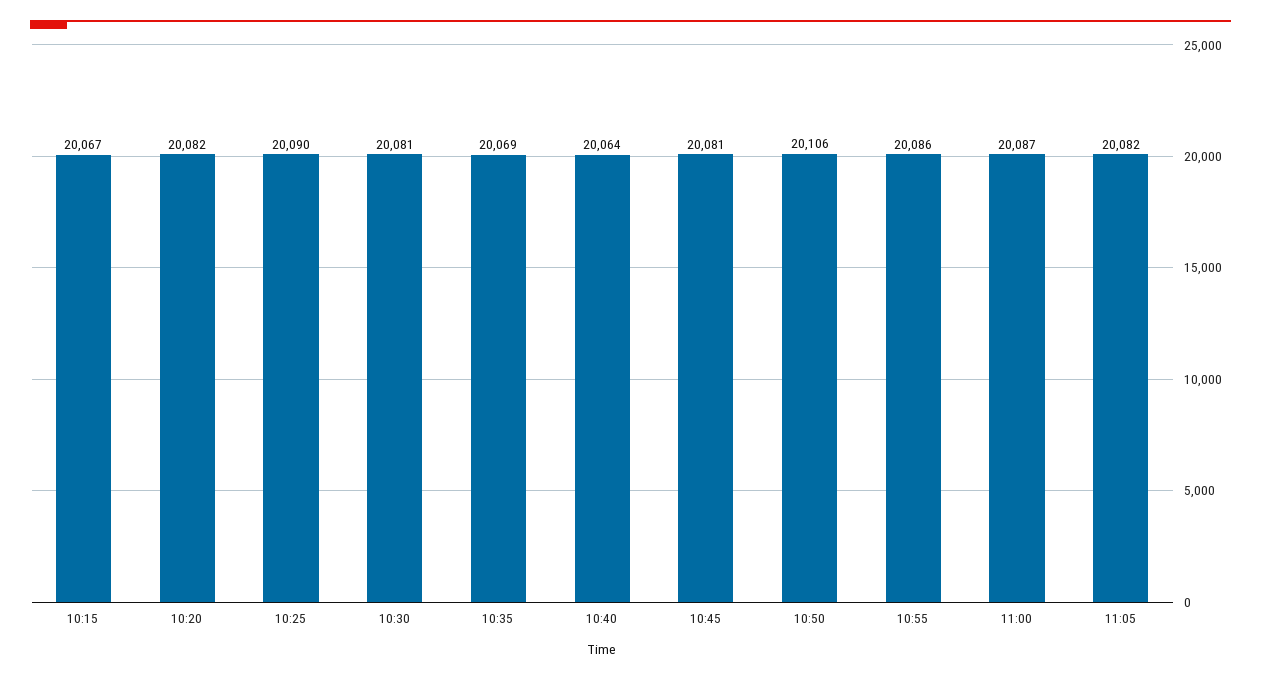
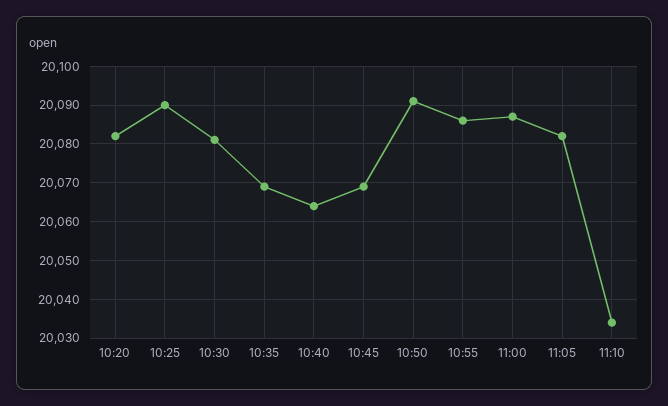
10:15: 20067 -> none
10:45: 20081 -> 20070
10:50: 20106 -> 20090
11:10: none -> 20035

